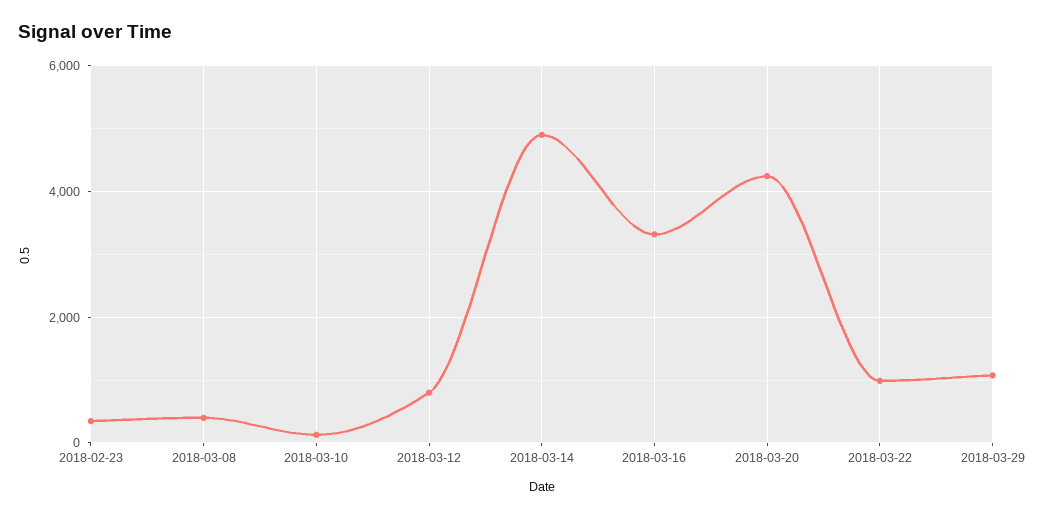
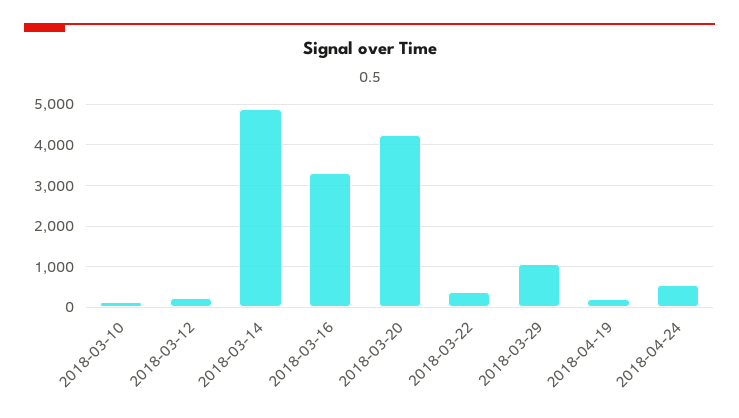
2018-02-23: 400 -> none
2018-03-08: 400 -> none
2018-03-12: 800 -> 200
2018-03-22: 1000 -> 400
2018-04-19: none -> 200
2018-04-24: none -> 600

